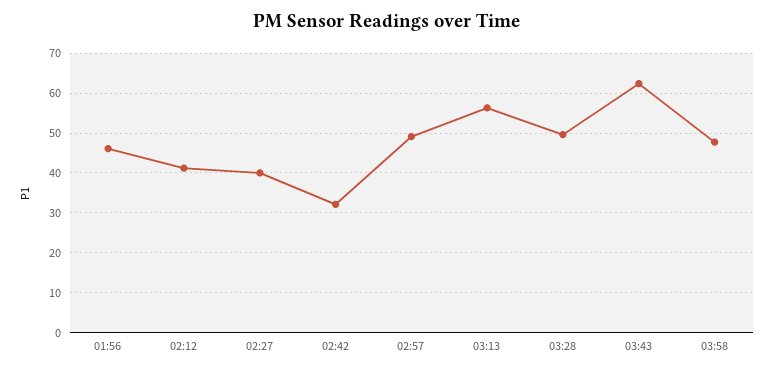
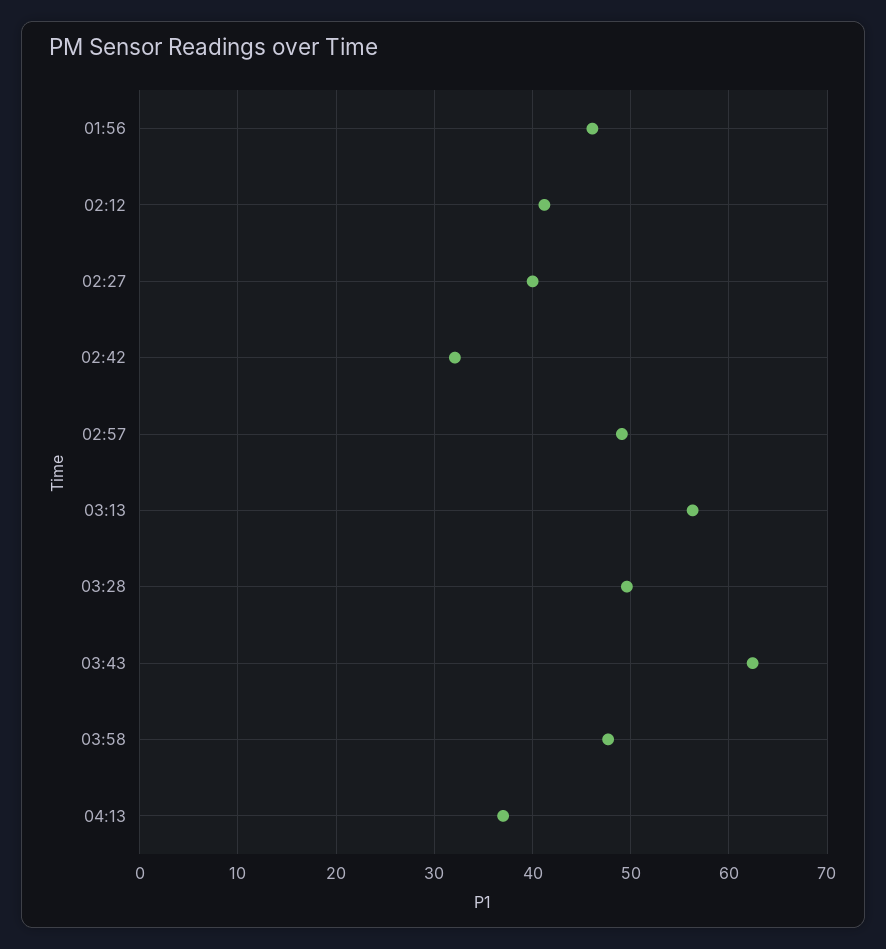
04:13: none -> 37

